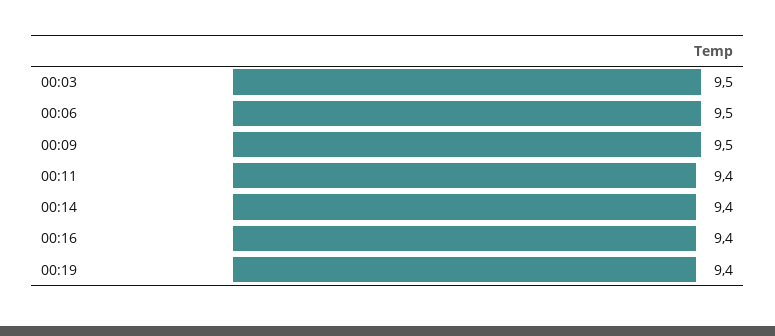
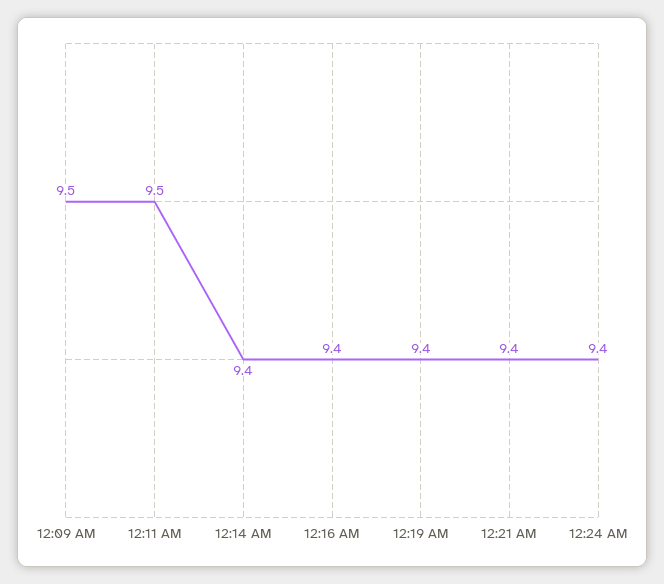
00:03: 9.5 -> none
00:06: 9.5 -> none
00:11: 9.4 -> 9.5
12:21 AM: none -> 9.4
12:24 AM: none -> 9.4

